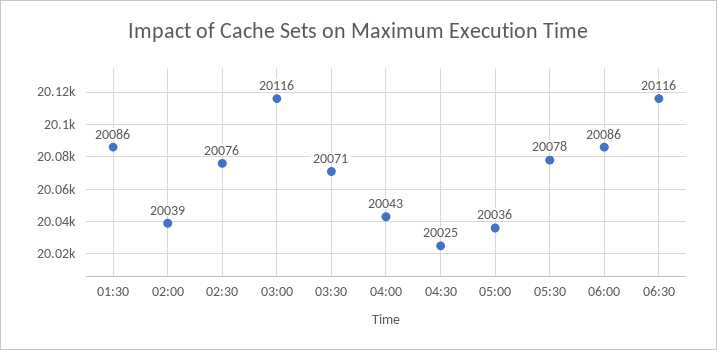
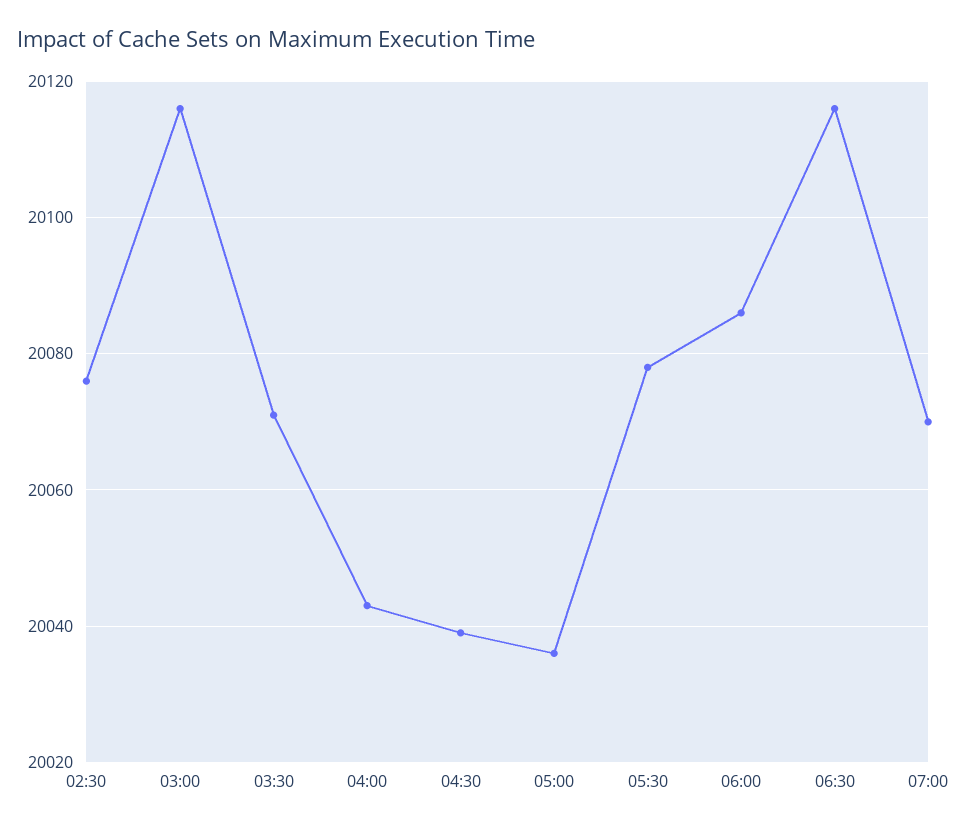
01:30: 20086 -> none
02:00: 20039 -> none
04:30: 20025 -> 20040
07:00: none -> 20070

